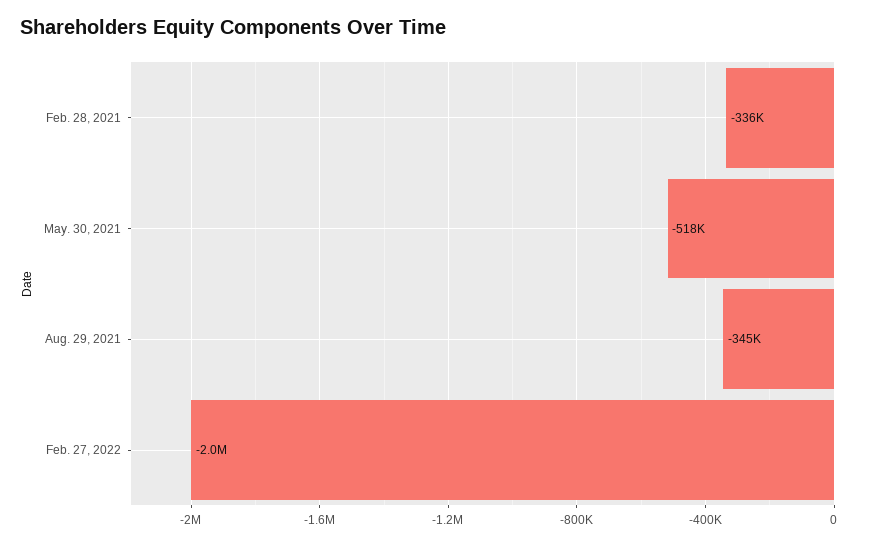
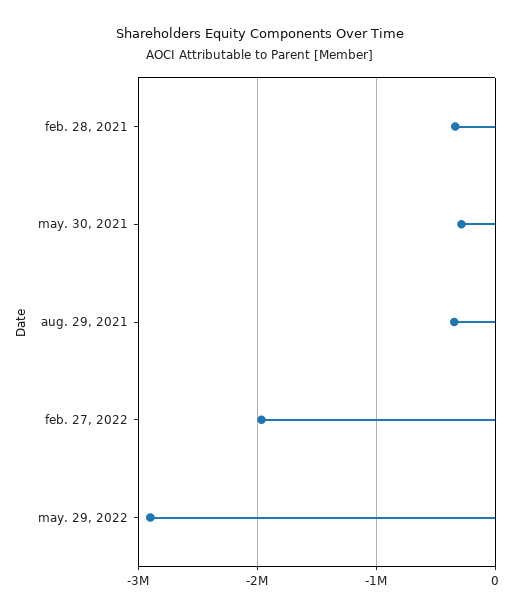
May. 30, 2021: -518000 -> -300000
may. 29, 2022: none -> -2900000

